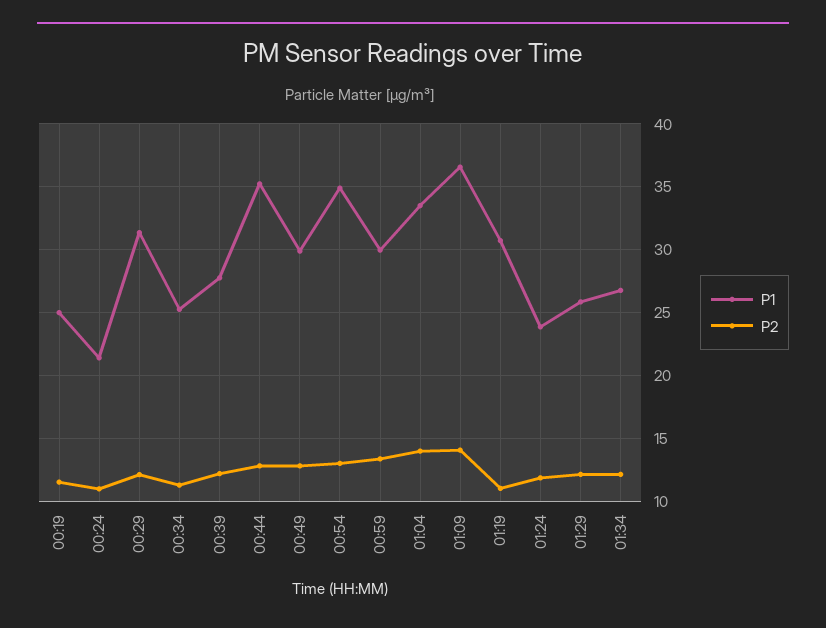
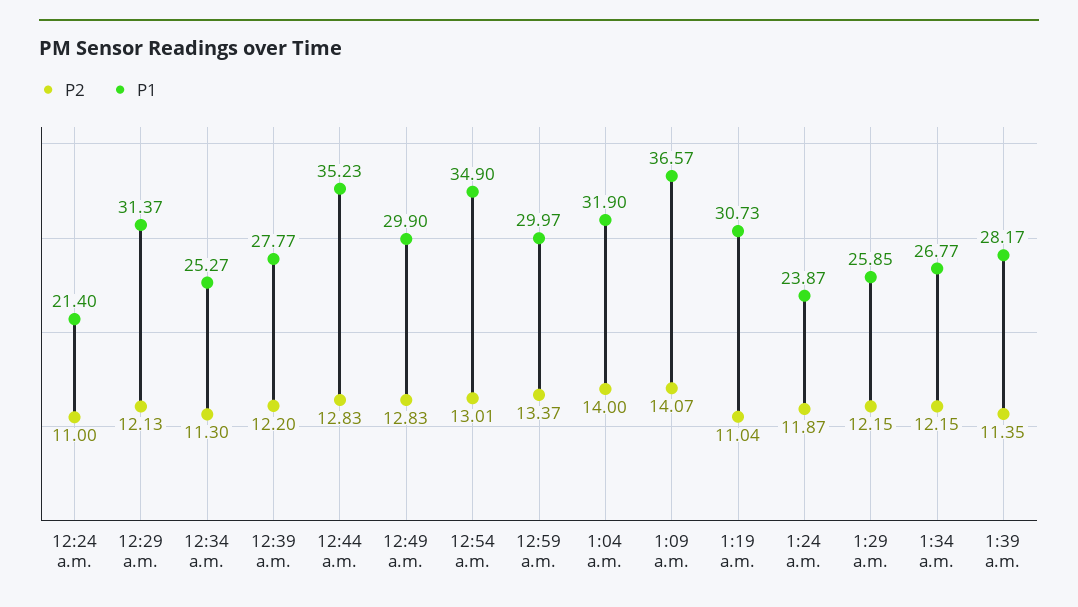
P1, 00:19: 25 -> none
P2, 00:19: 11.5 -> none
P1, 01:04: 33.5 -> 31.9
P2, 1:39 a.m.: none -> 11.35
P1, 1:39 a.m.: none -> 28.17

